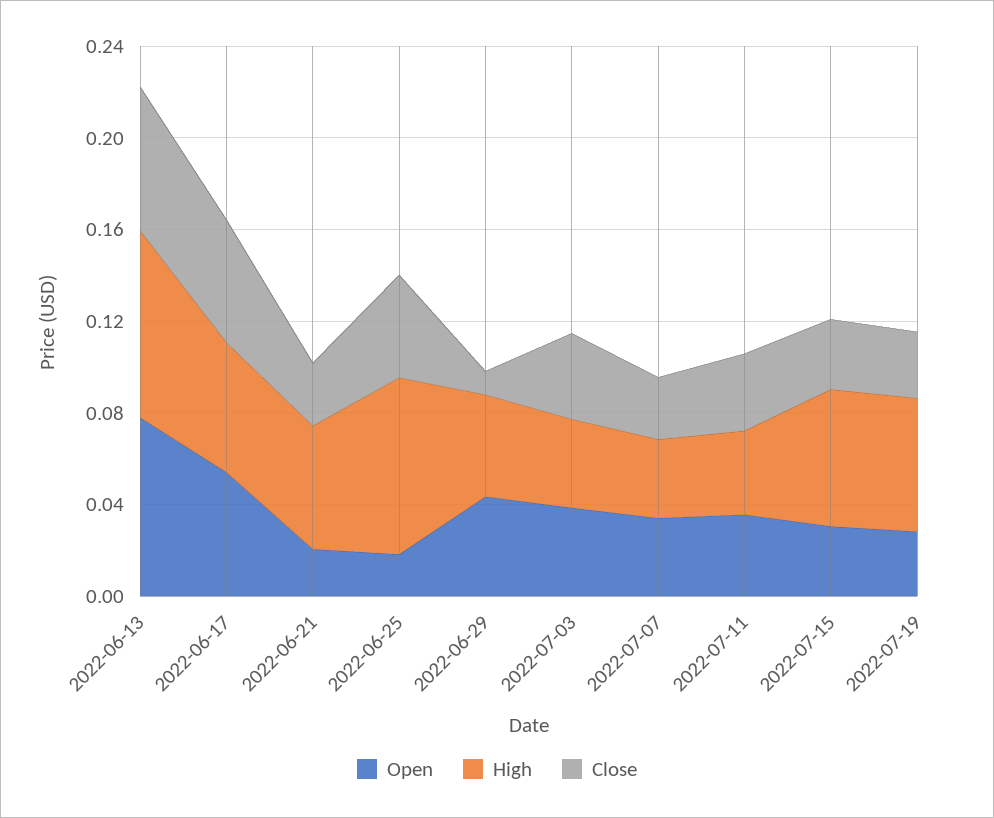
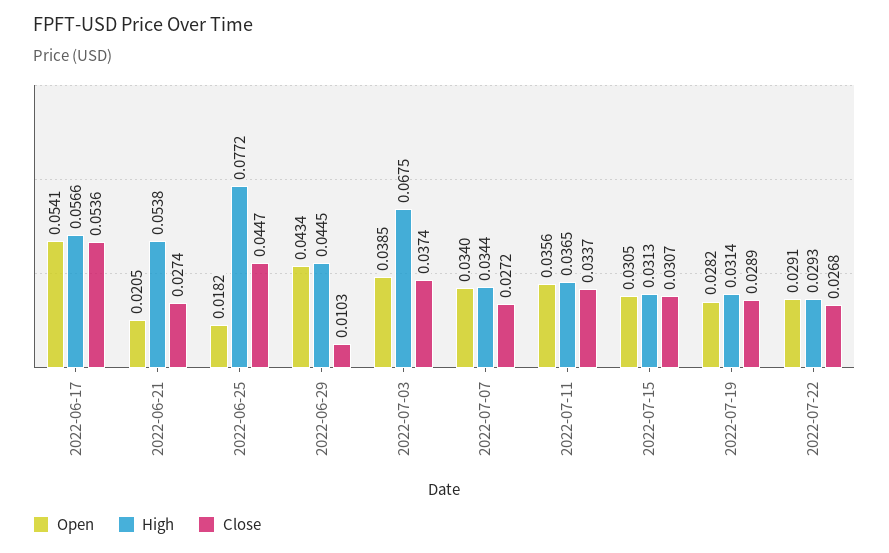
Open, 2022-06-13: 0.08 -> none
High, 2022-06-13: 0.08 -> none
Close, 2022-06-13: 0.06 -> none
High, 2022-07-03: 0.04 -> 0.0675
High, 2022-07-15: 0.06 -> 0.0313
High, 2022-07-19: 0.06 -> 0.0314
Open, 2022-07-22: none -> 0.0291
High, 2022-07-22: none -> 0.0293
Close, 2022-07-22: none -> 0.0268

